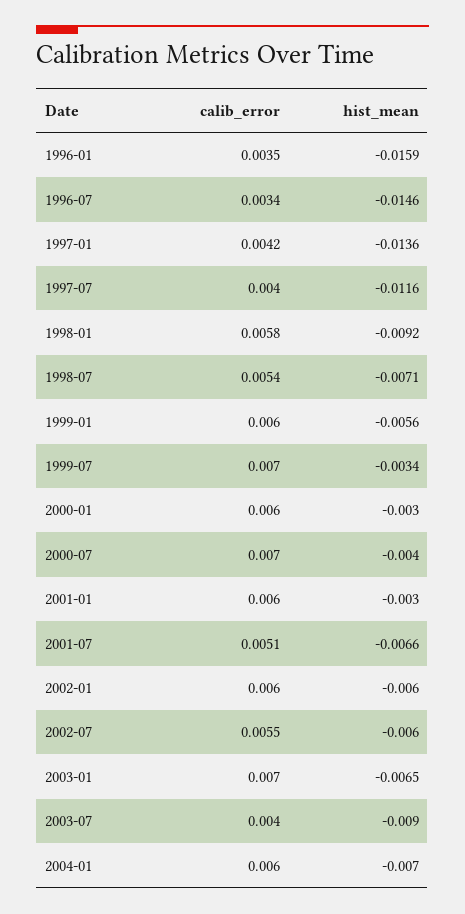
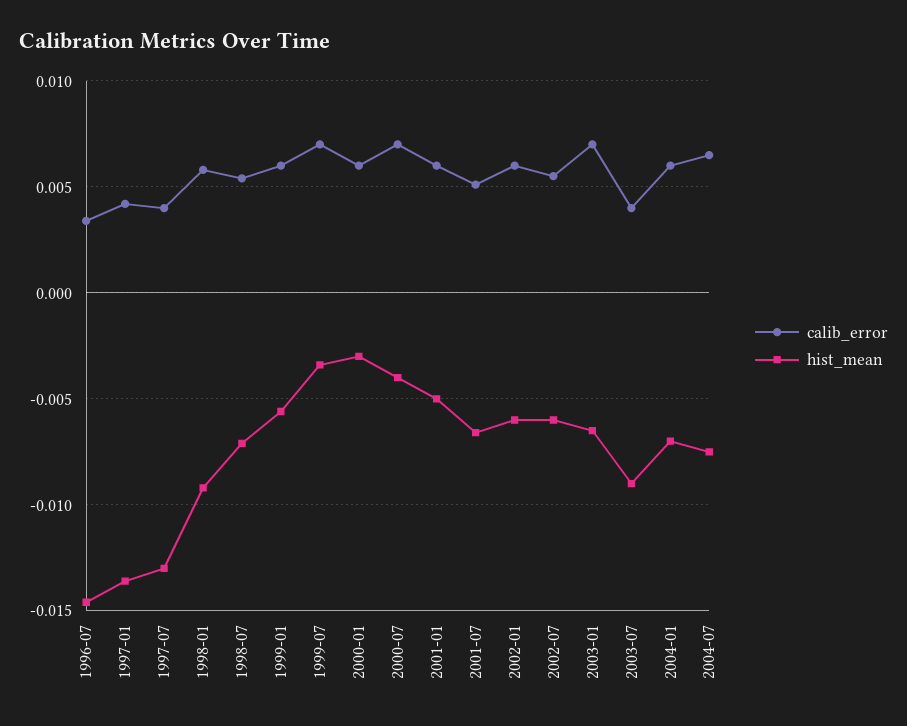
calib_error, 1996-01: 0.0035 -> none
hist_mean, 1996-01: -0.0159 -> none
hist_mean, 1997-07: -0.0116 -> -0.013
hist_mean, 2001-01: -0.003 -> -0.005
calib_error, 2004-07: none -> 0.0065
hist_mean, 2004-07: none -> -0.0075

